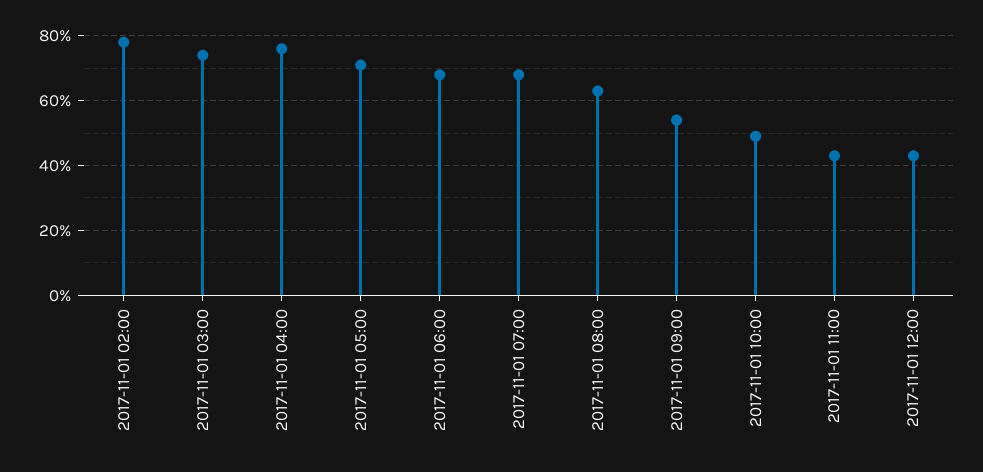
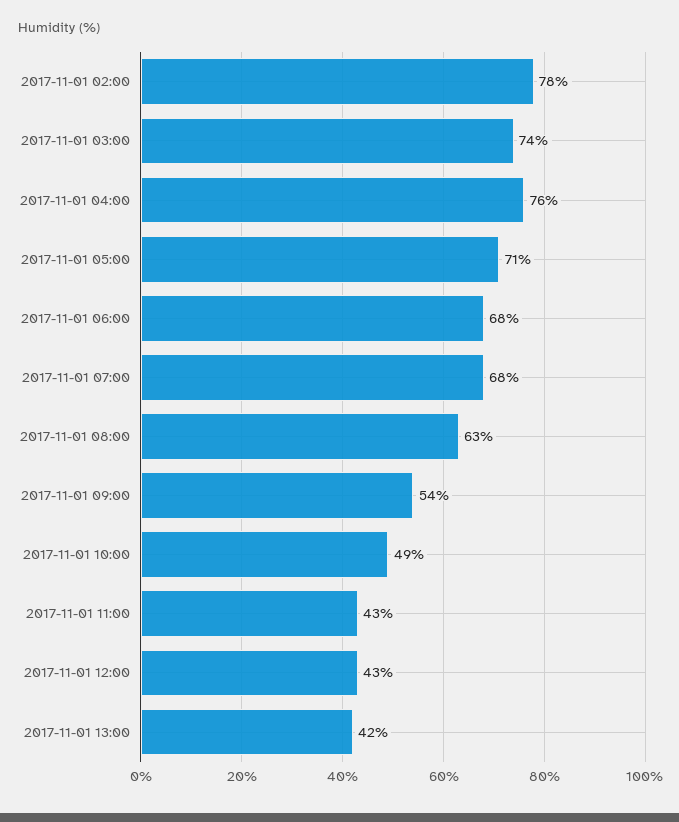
2017-11-01 13:00: none -> 42

